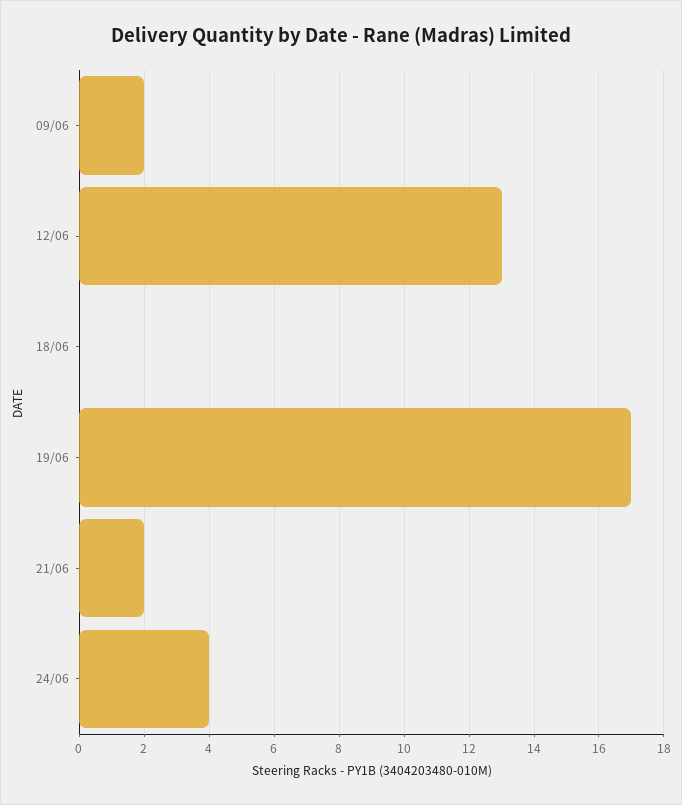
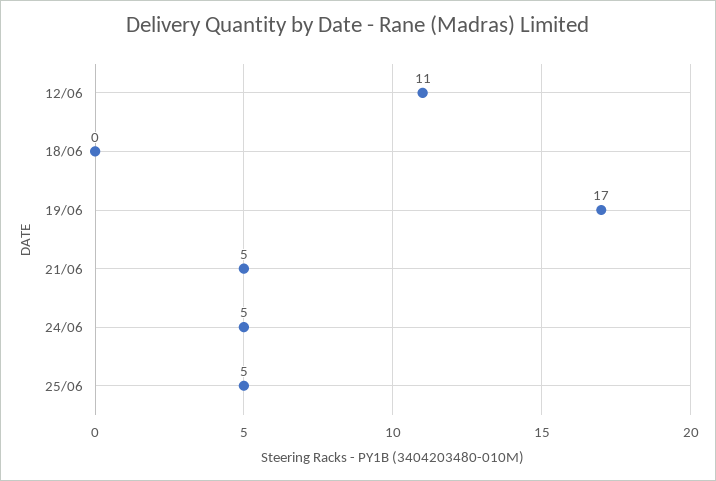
09/06: 2 -> none
12/06: 13 -> 11
21/06: 2 -> 5
24/06: 4 -> 5
25/06: none -> 5

